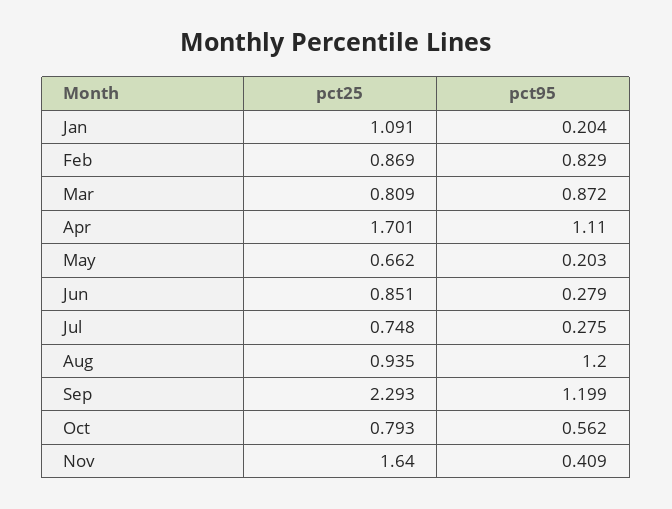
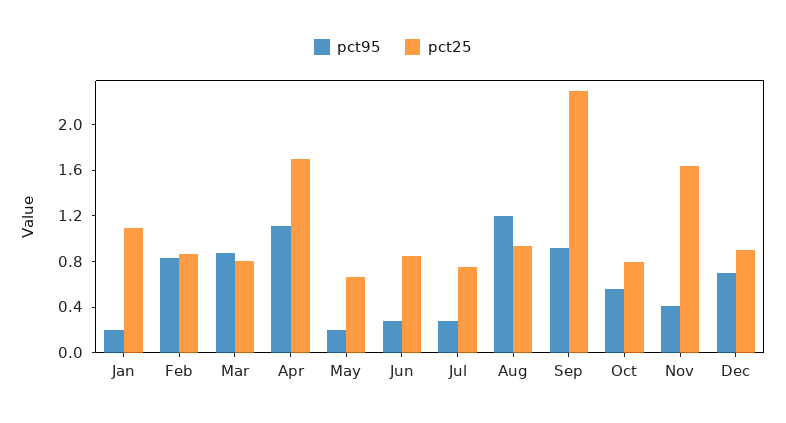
pct95, Sep: 1.199 -> 0.9
pct95, Dec: none -> 0.7
pct25, Dec: none -> 0.9

